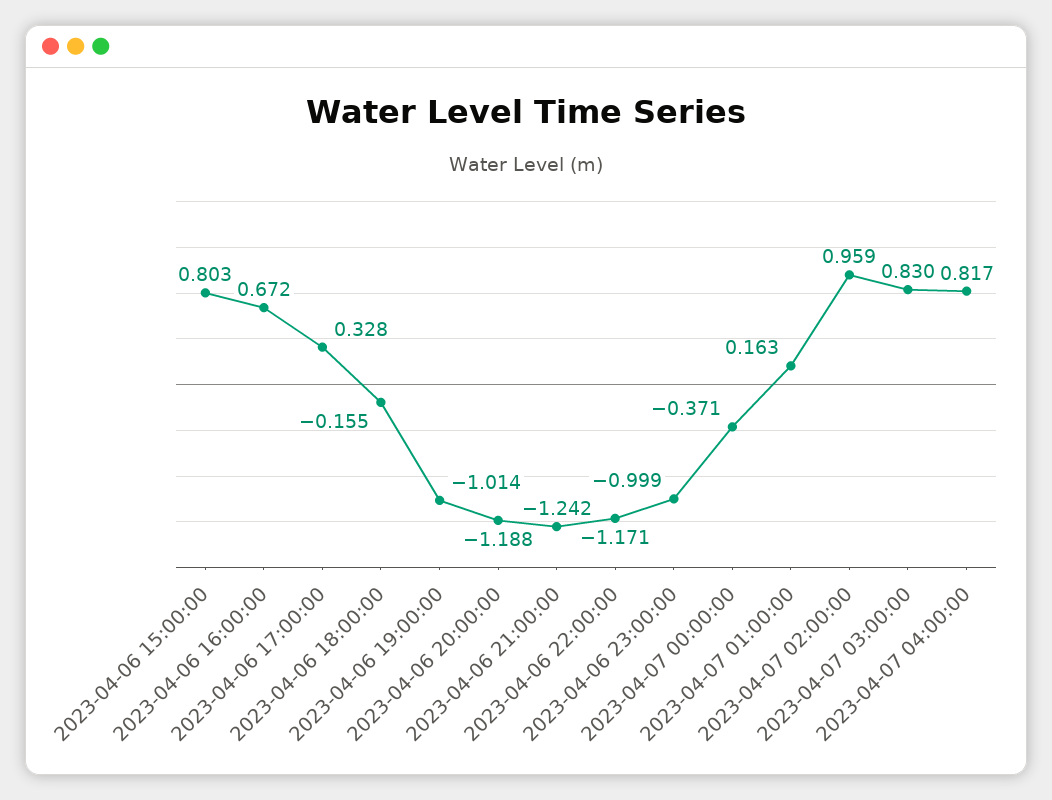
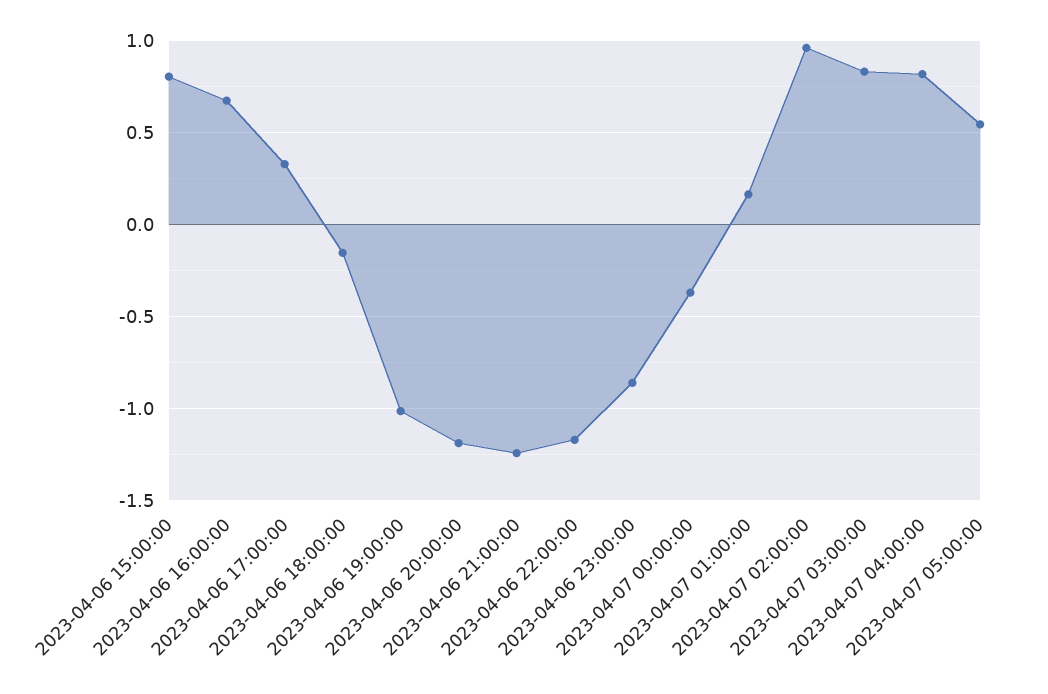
2023-04-06 23:00:00: -0.999 -> -0.85
2023-04-07 05:00:00: none -> 0.55

